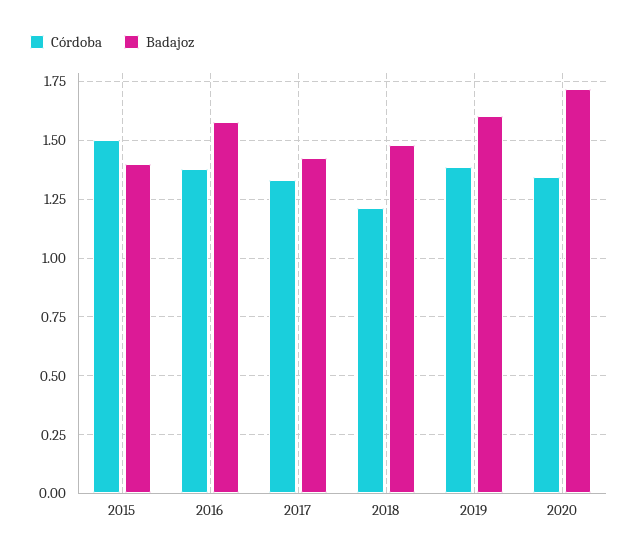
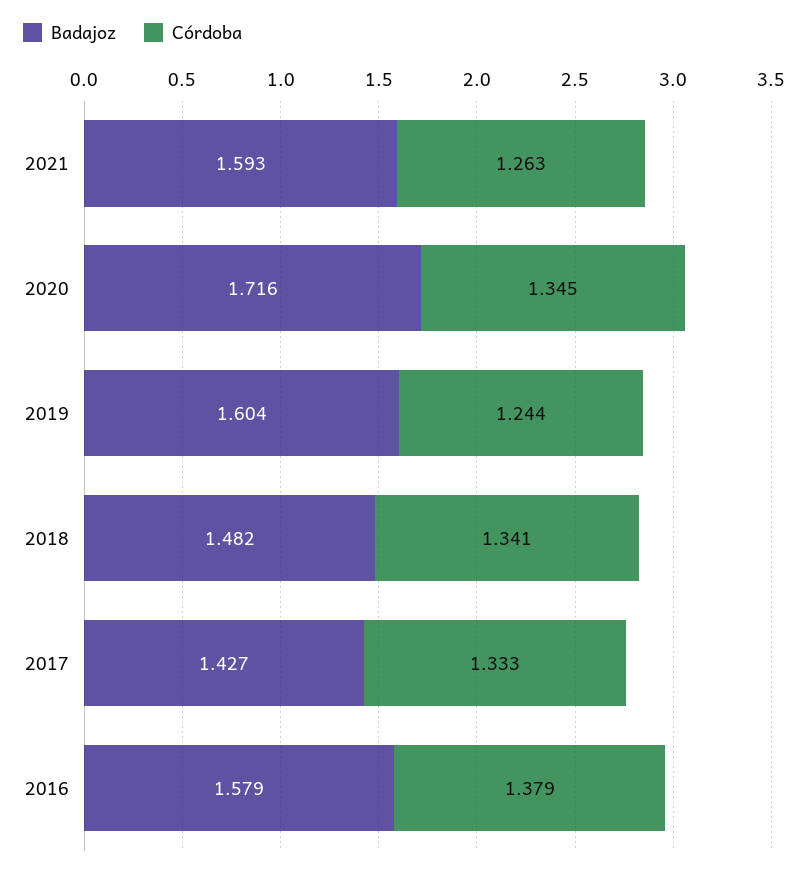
Córdoba, 2015: 1.5 -> none
Badajoz, 2015: 1.4 -> none
Córdoba, 2018: 1.2 -> 1.341
Córdoba, 2019: 1.4 -> 1.244
Badajoz, 2021: none -> 1.593
Córdoba, 2021: none -> 1.263

